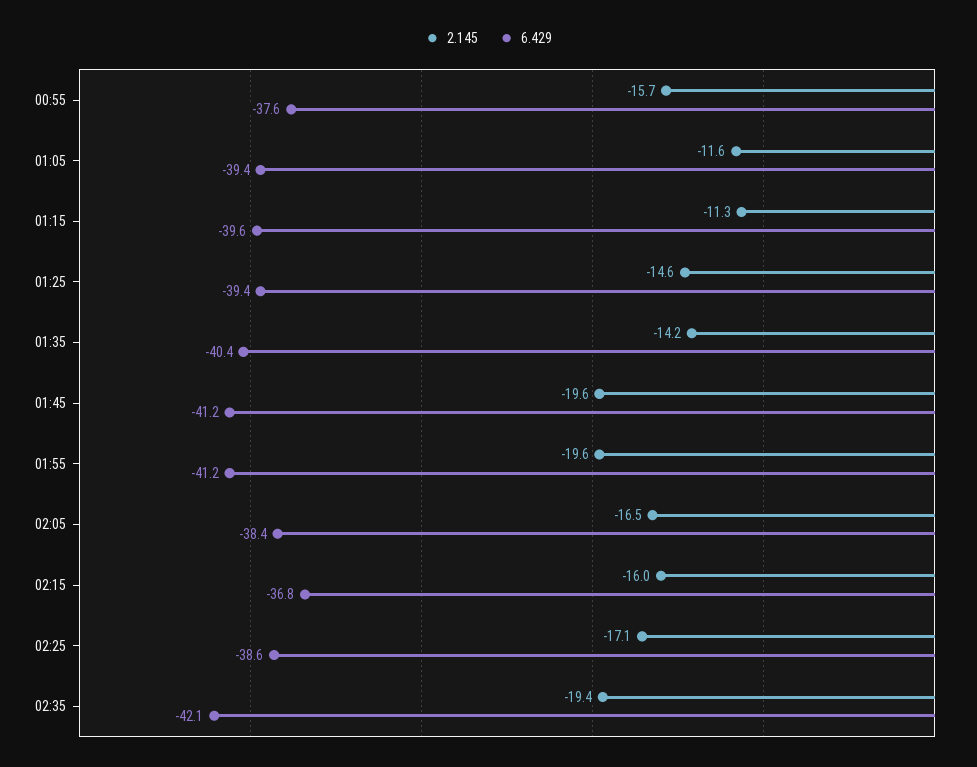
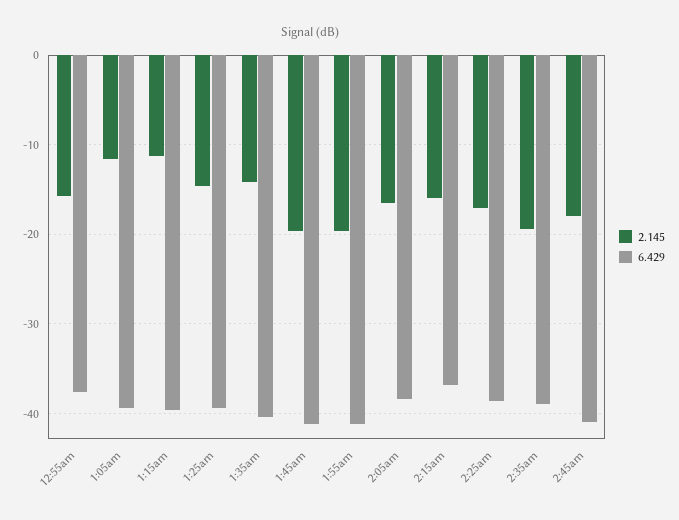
6.429, 02:35: -42.1 -> -39
2.145, 2:45am: none -> -18
6.429, 2:45am: none -> -41

